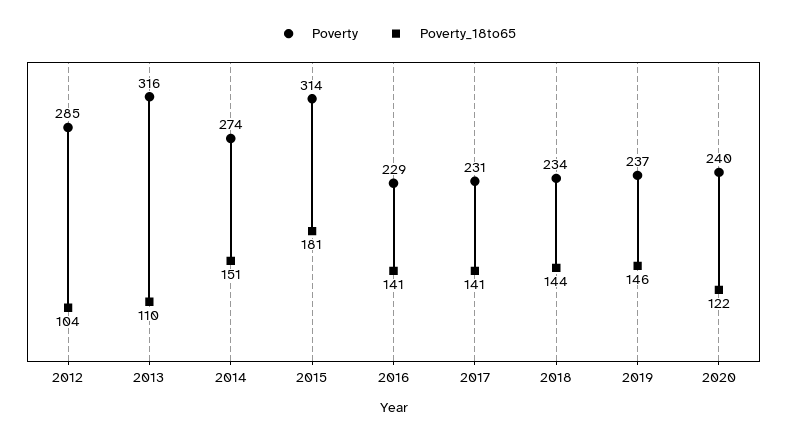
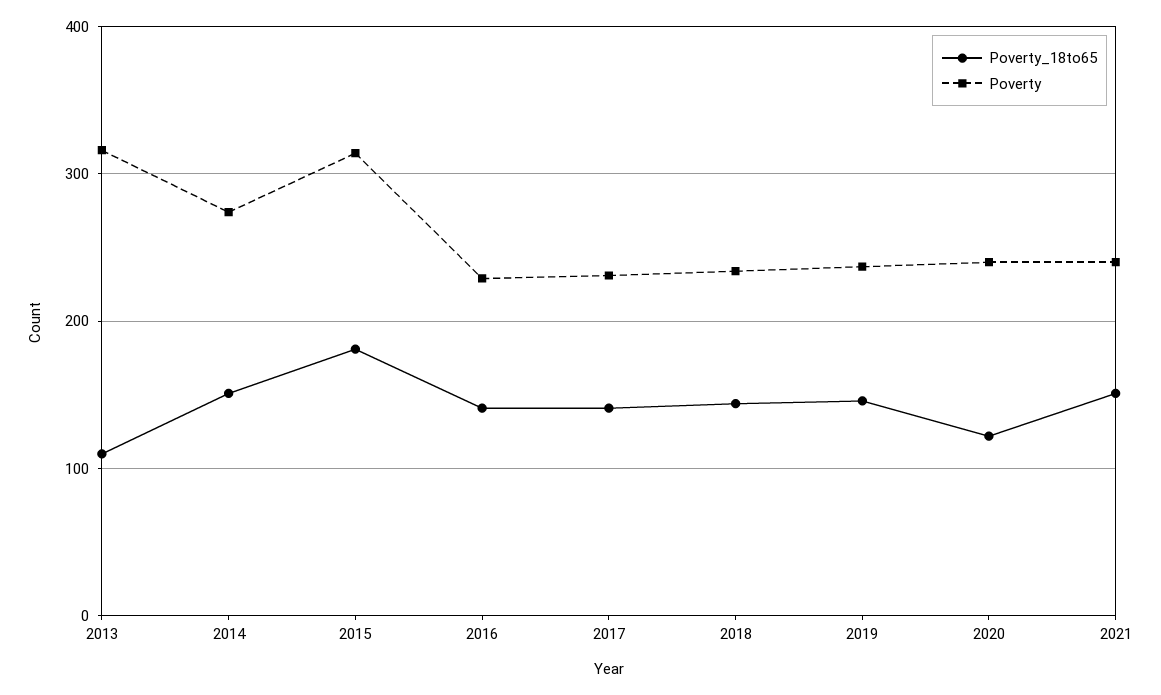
Poverty, 2012: 285 -> none
Poverty_18to65, 2012: 104 -> none
Poverty_18to65, 2021: none -> 150
Poverty, 2021: none -> 240

